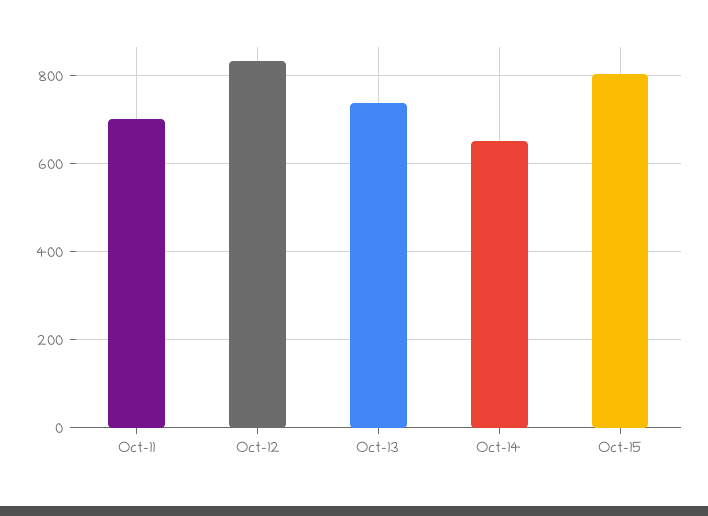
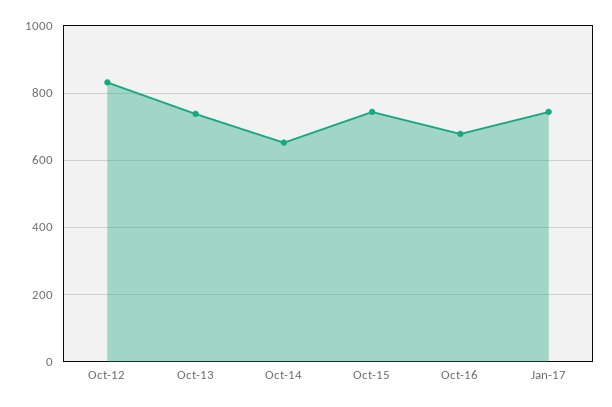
Oct-11: 700 -> none
Oct-15: 800 -> 740
Oct-16: none -> 680
Jan-17: none -> 740

